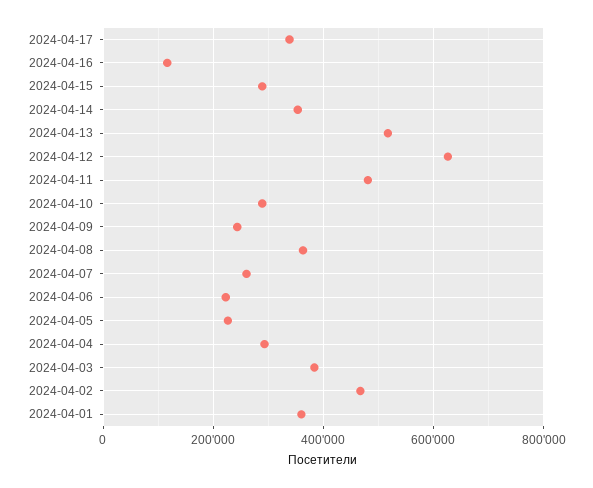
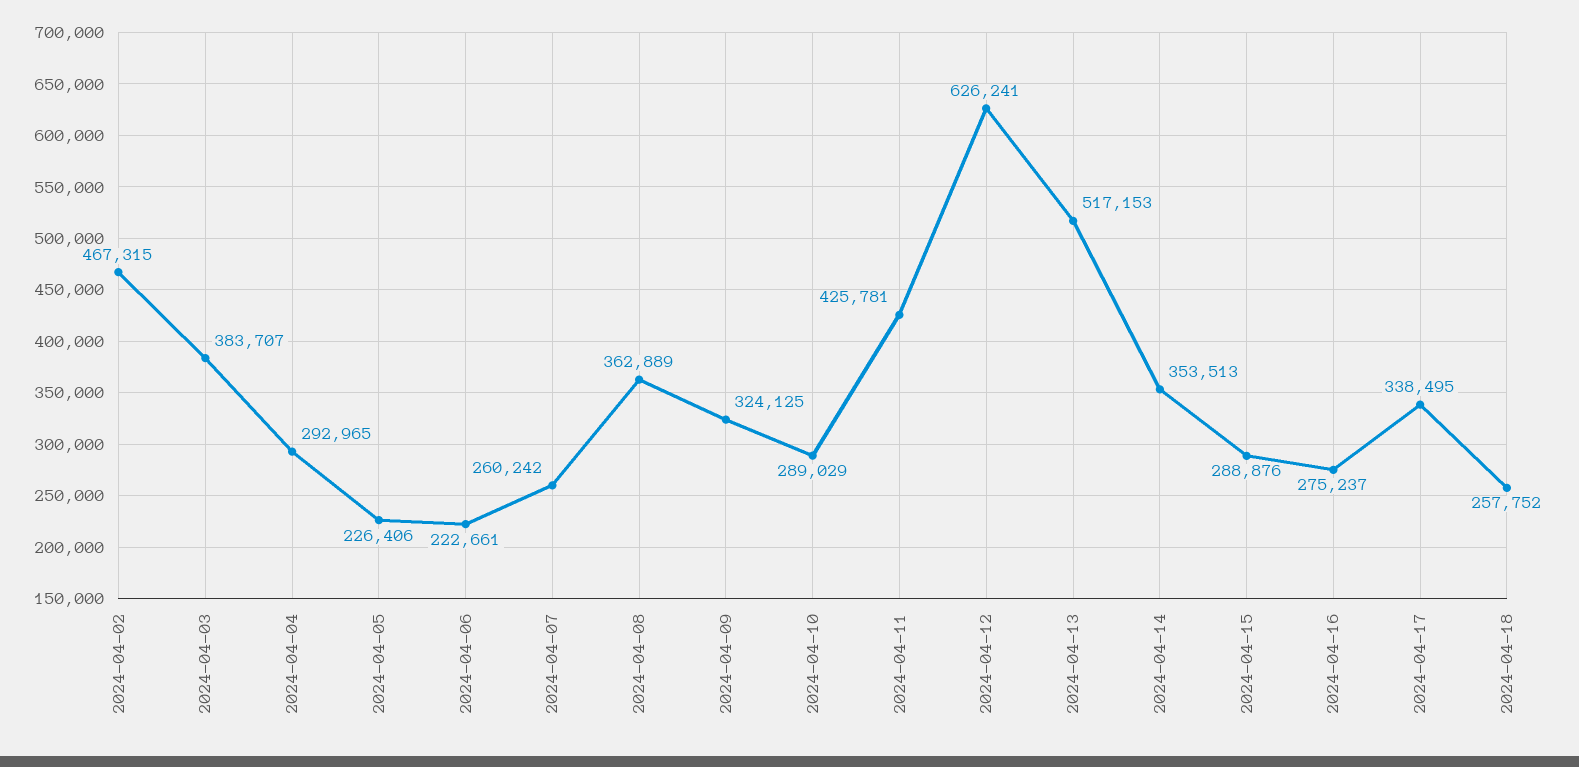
2024-04-16: 120000 -> 275237
2024-04-11: 480000 -> 425781
2024-04-09: 240000 -> 324125
2024-04-01: 360000 -> none
2024-04-18: none -> 257752

